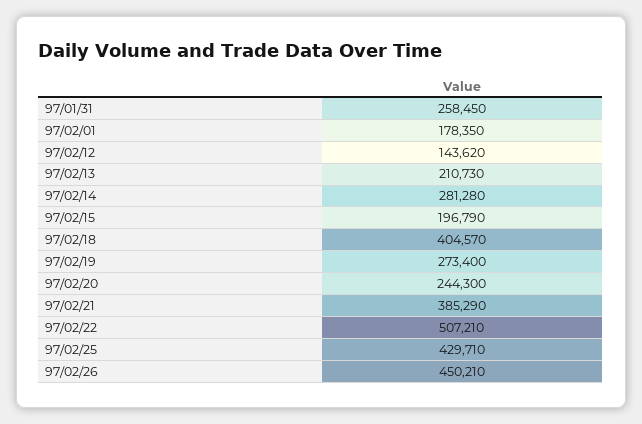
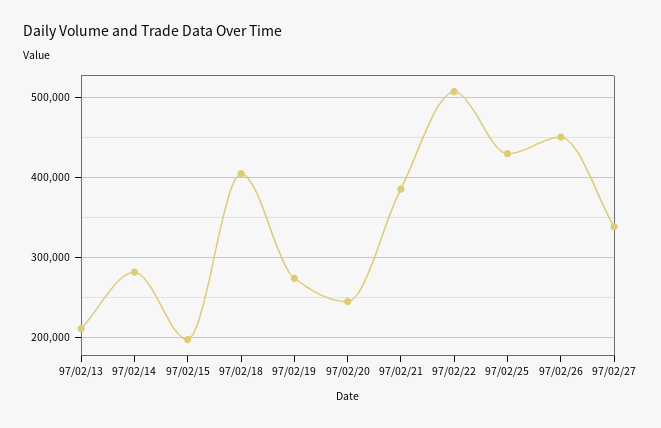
97/01/31: 258450 -> none
97/02/01: 178350 -> none
97/02/12: 143620 -> none
97/02/27: none -> 340000

